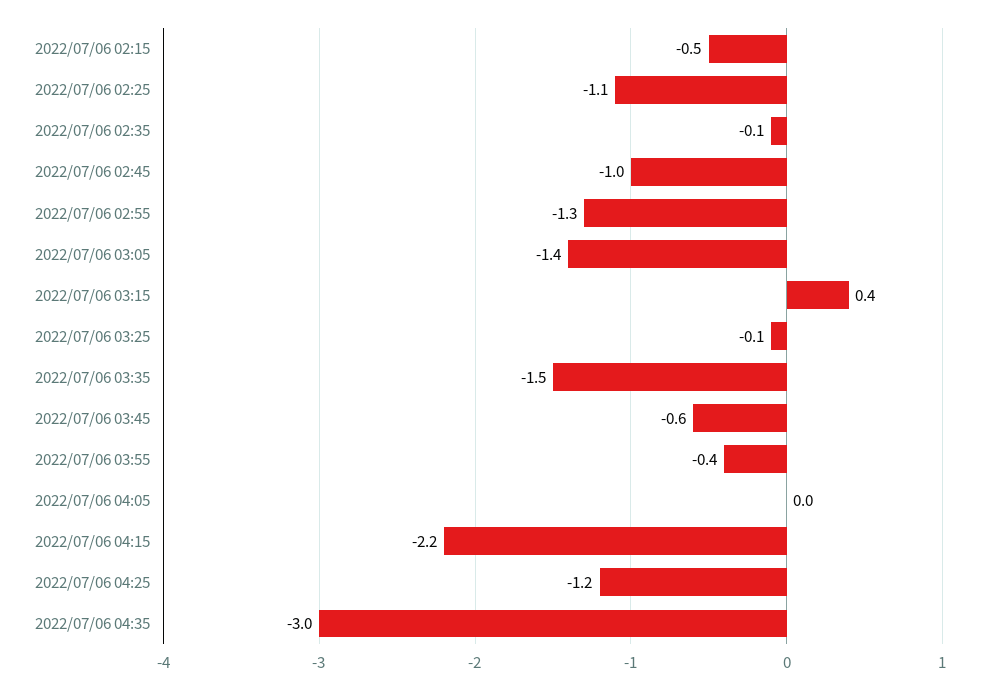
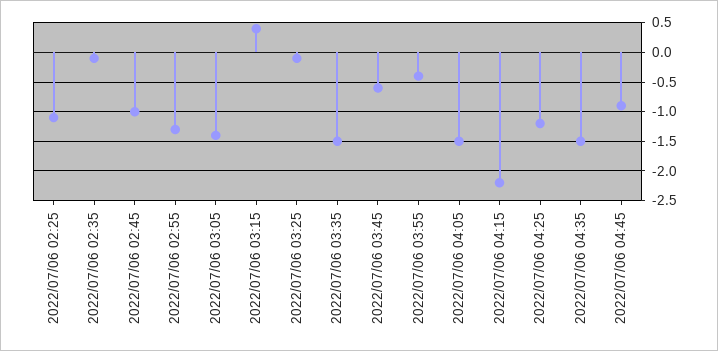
2022/07/06 02:15: -0.5 -> none
2022/07/06 04:05: 0 -> -1.5
2022/07/06 04:35: -3 -> -1.5
2022/07/06 04:45: none -> -1

